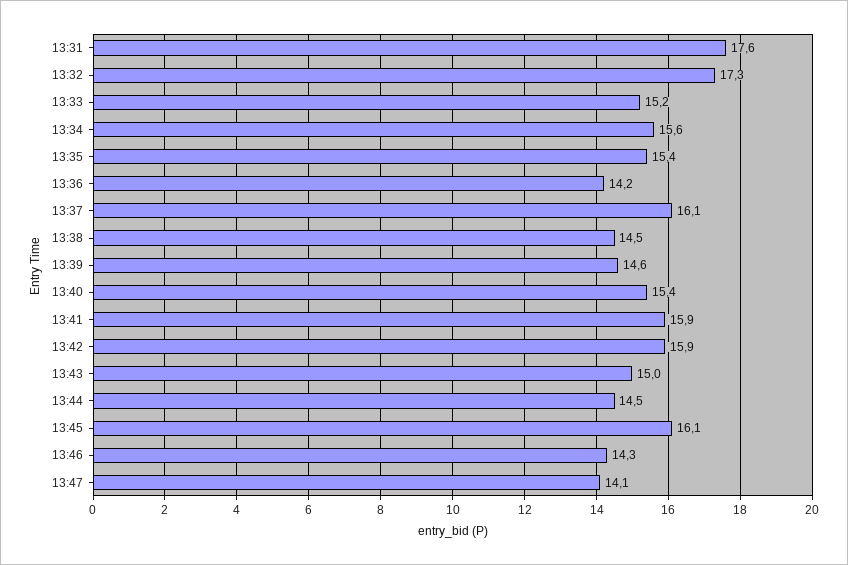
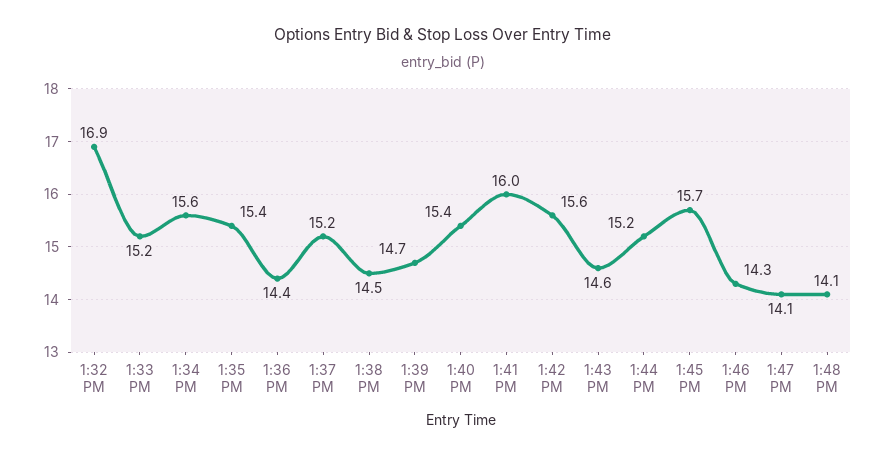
13:31: 17.6 -> none
13:32: 17.3 -> 16.9
13:36: 14.2 -> 14.4
13:37: 16.1 -> 15.2
13:39: 14.6 -> 14.7
13:41: 15.9 -> 16
13:42: 15.9 -> 15.6
13:43: 15 -> 14.6
13:44: 14.5 -> 15.2
13:45: 16.1 -> 15.7
1:48 PM: none -> 14.1

